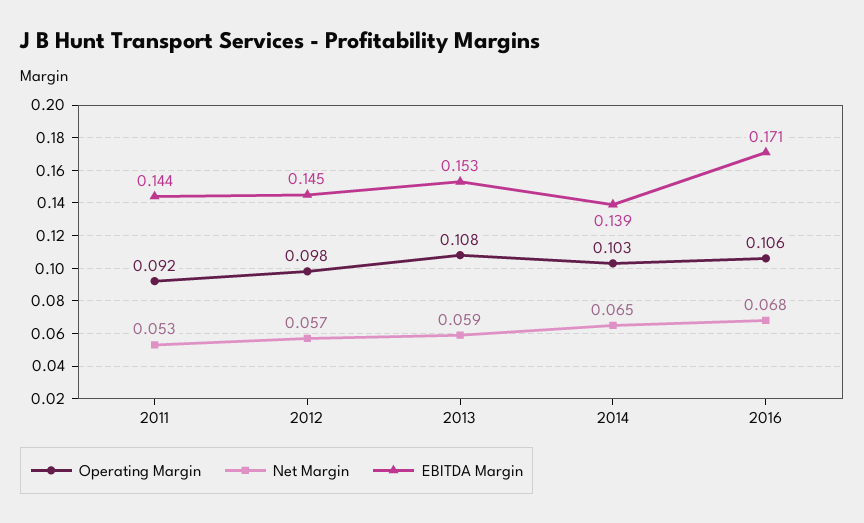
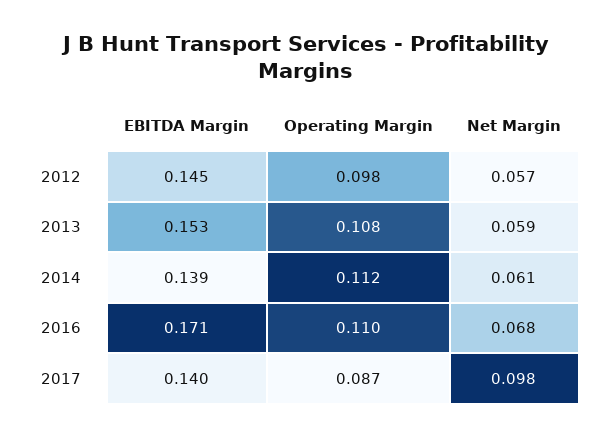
Operating Margin, 2011: 0.092 -> none
Net Margin, 2011: 0.053 -> none
EBITDA Margin, 2011: 0.144 -> none
Operating Margin, 2014: 0.103 -> 0.112
Net Margin, 2014: 0.065 -> 0.061
Operating Margin, 2016: 0.106 -> 0.11
EBITDA Margin, 2017: none -> 0.14
Operating Margin, 2017: none -> 0.087
Net Margin, 2017: none -> 0.098

